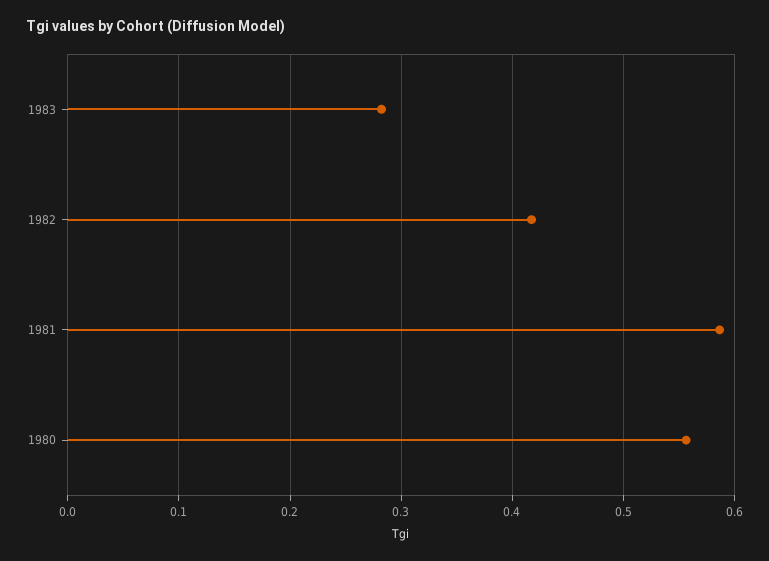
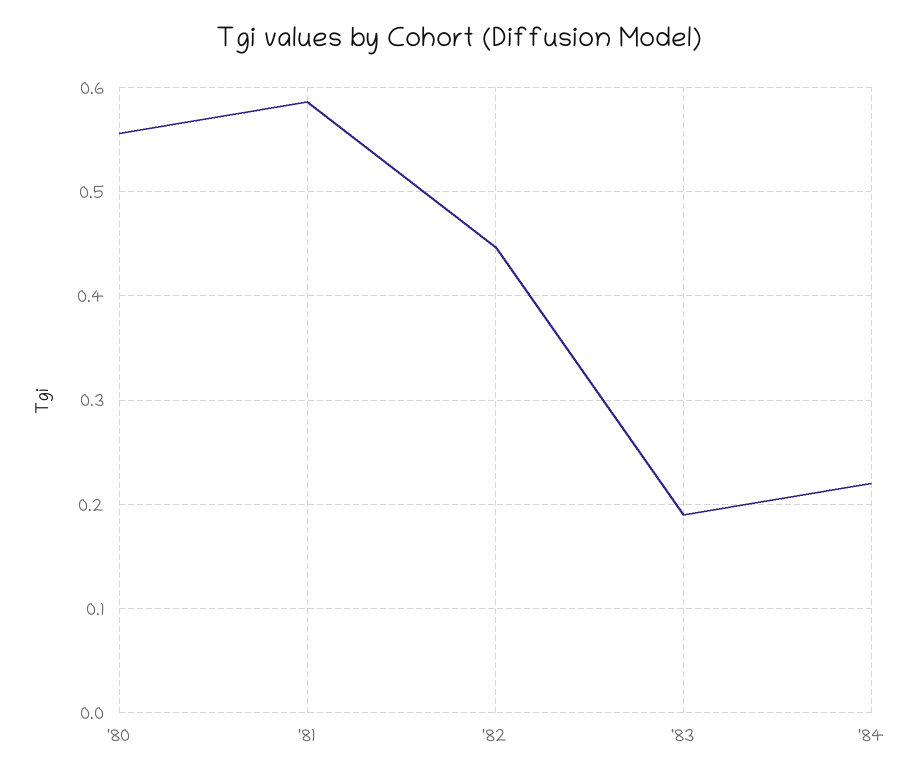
1983: 0.28 -> 0.19
1982: 0.42 -> 0.45
'84: none -> 0.22

